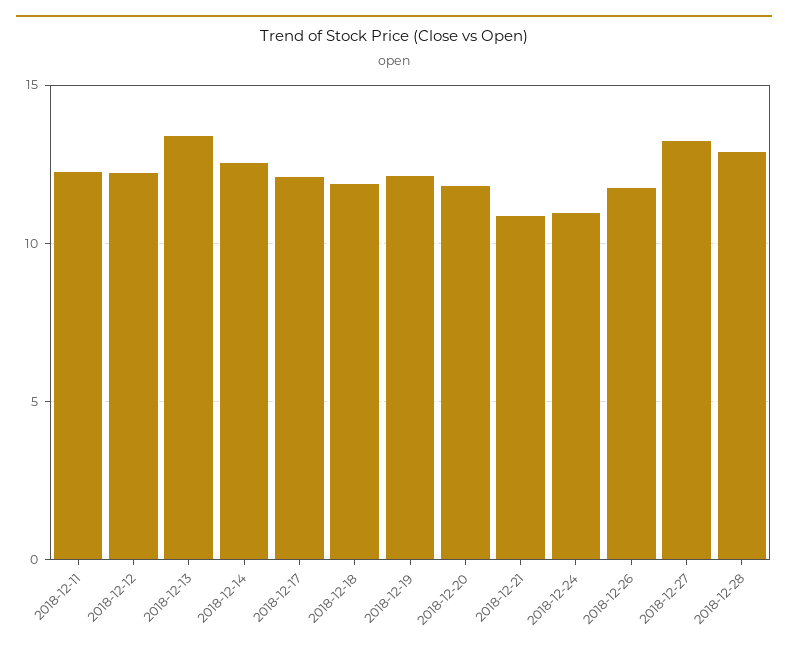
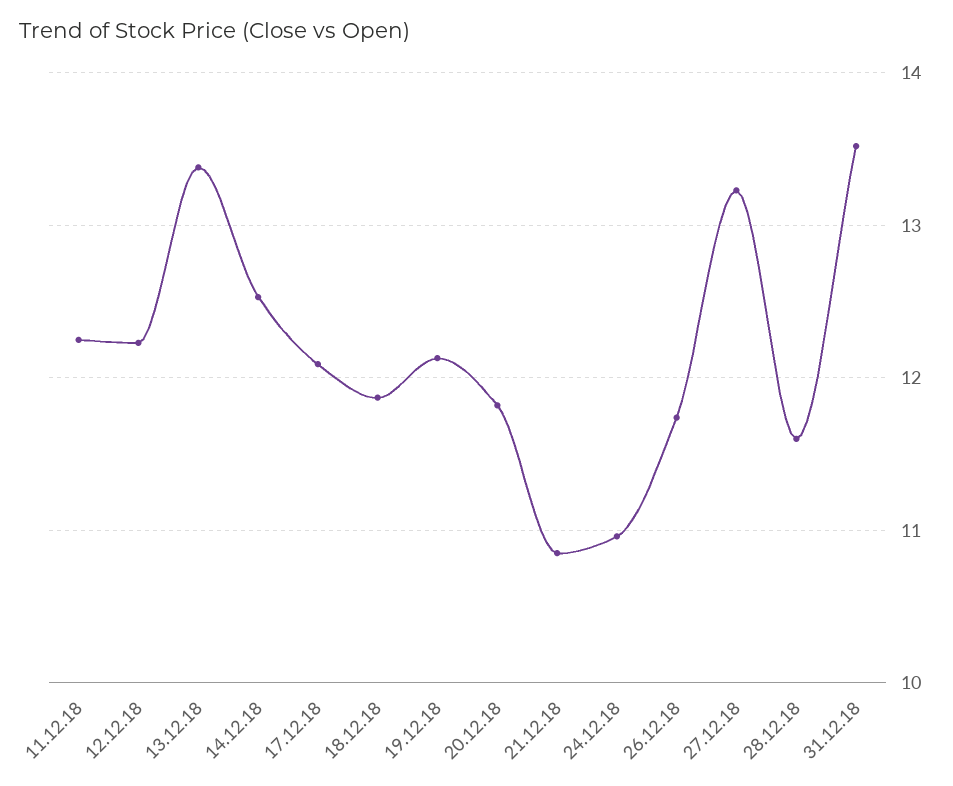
2018-12-28: 13 -> 11.6
31.12.18: none -> 13.5

